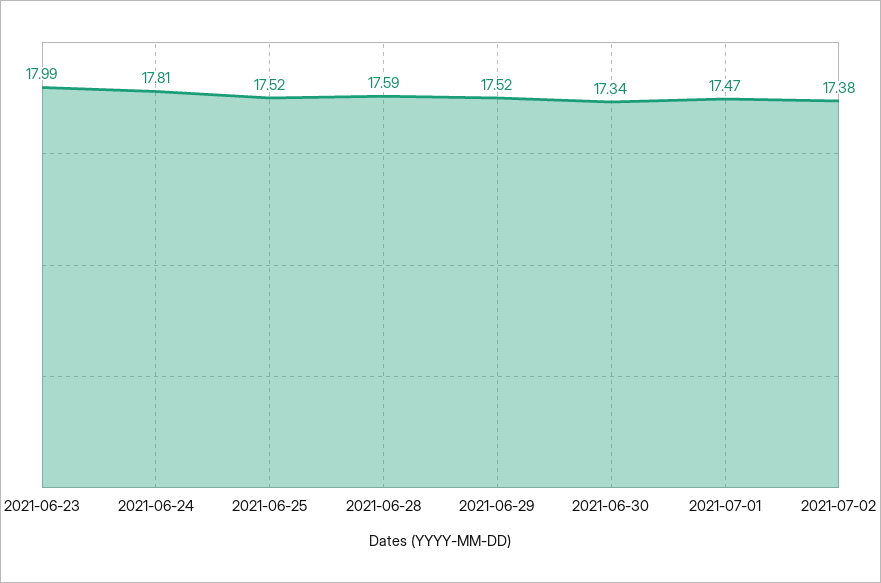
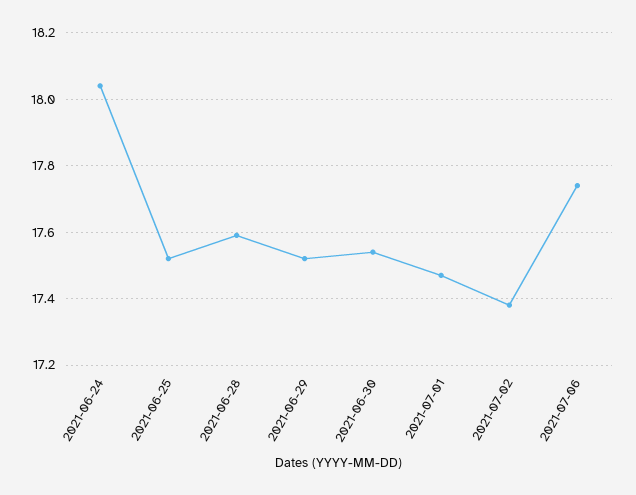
2021-06-23: 17.99 -> none
2021-06-24: 17.81 -> 18.05
2021-06-30: 17.34 -> 17.55
2021-07-06: none -> 17.75

